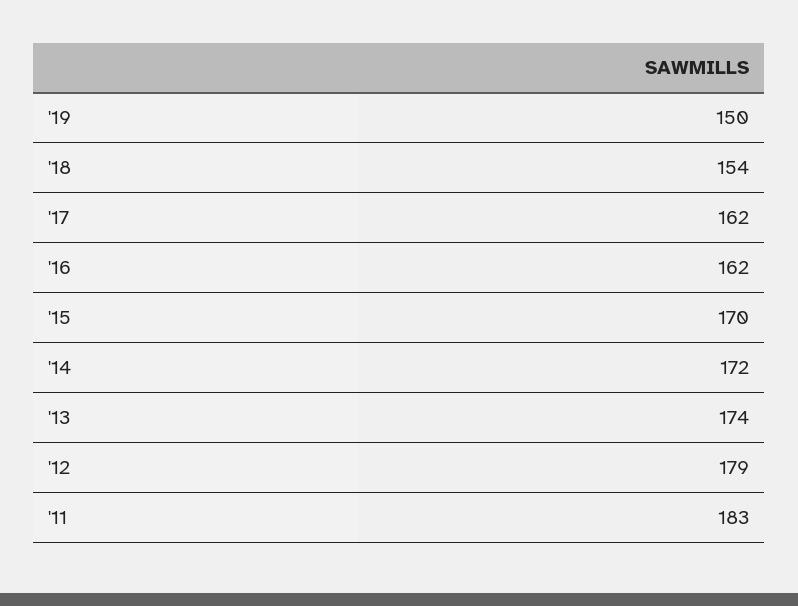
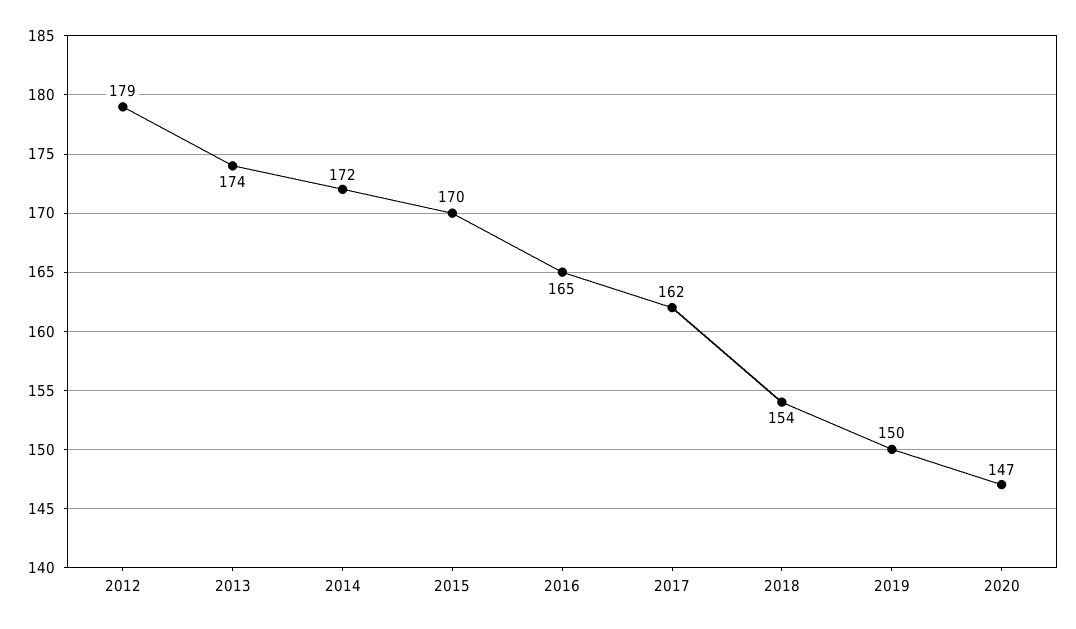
'16: 162 -> 165
'11: 183 -> none
2020: none -> 147

